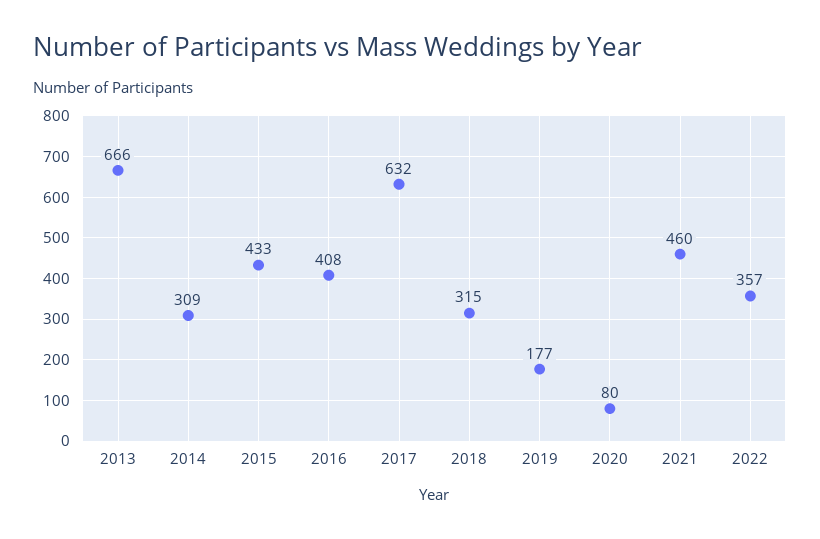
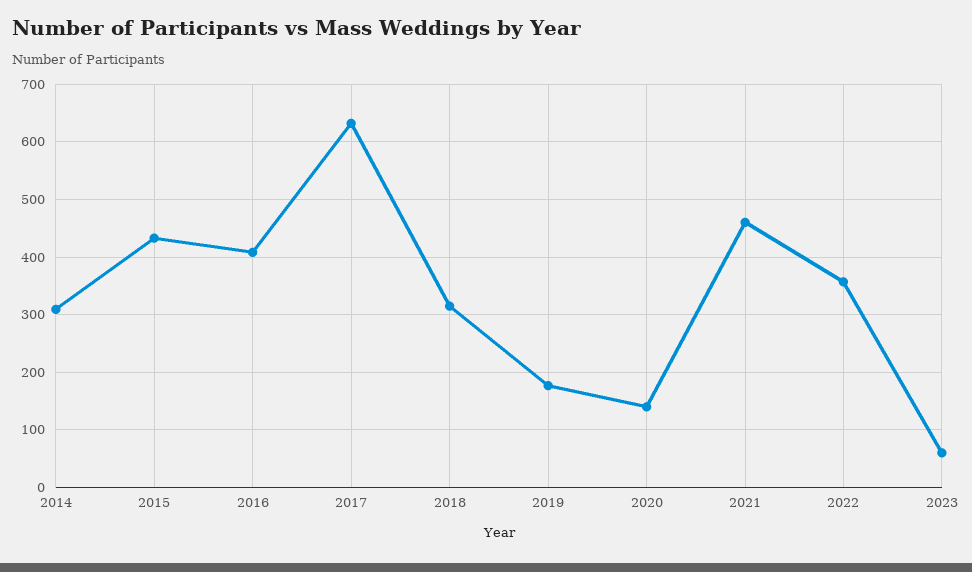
2013: 666 -> none
2020: 80 -> 140
2023: none -> 60

